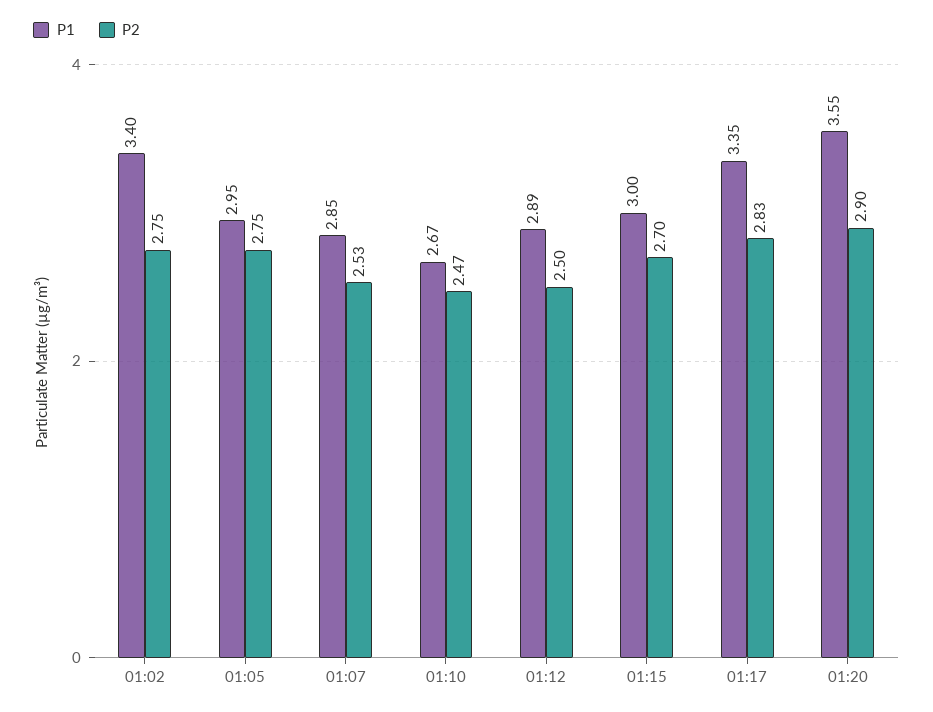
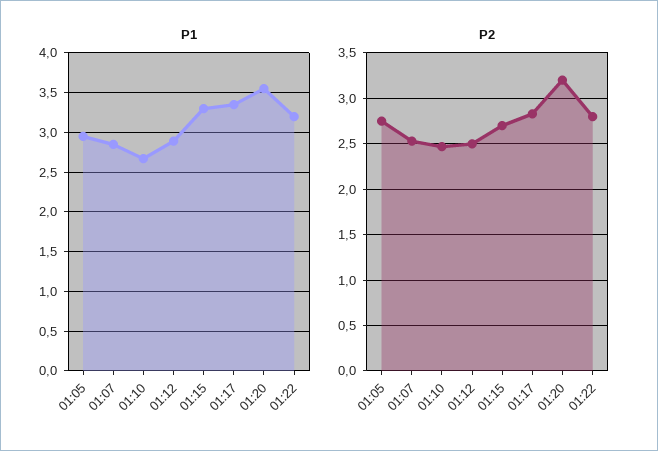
P1, 01:02: 3.4 -> none
P2, 01:02: 2.75 -> none
P1, 01:15: 3 -> 3.3
P2, 01:20: 2.9 -> 3.2
P1, 01:22: none -> 3.2
P2, 01:22: none -> 2.8

